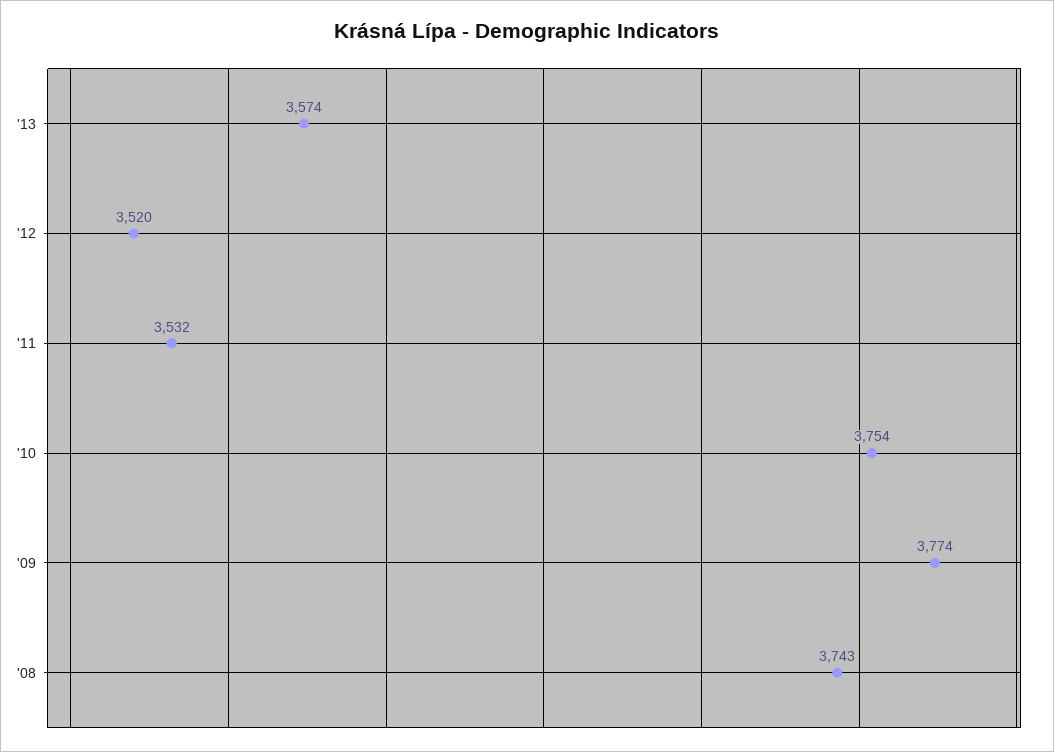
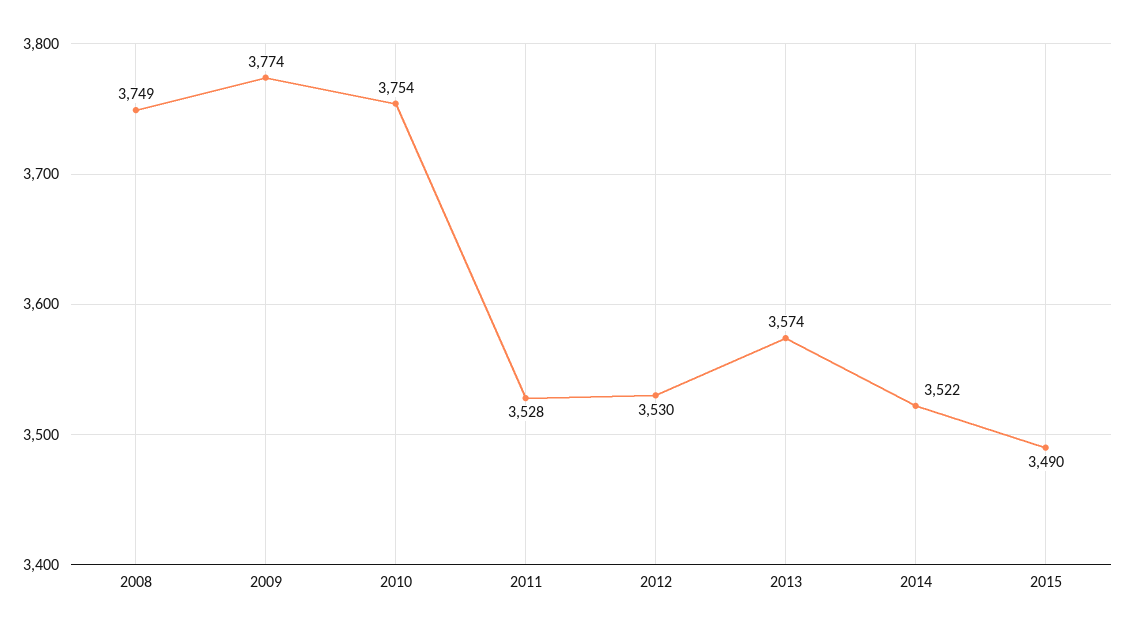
'12: 3520 -> 3530
'11: 3532 -> 3528
'08: 3743 -> 3749
2014: none -> 3522
2015: none -> 3490

